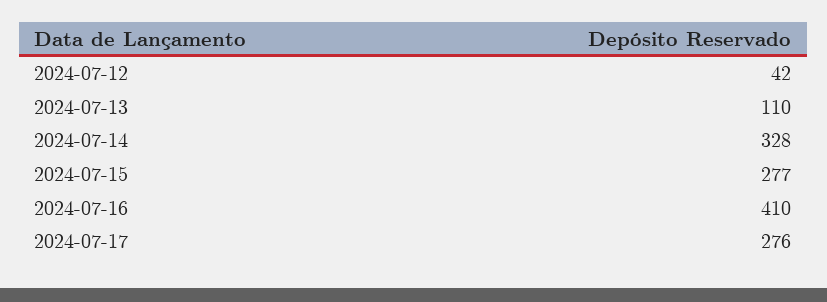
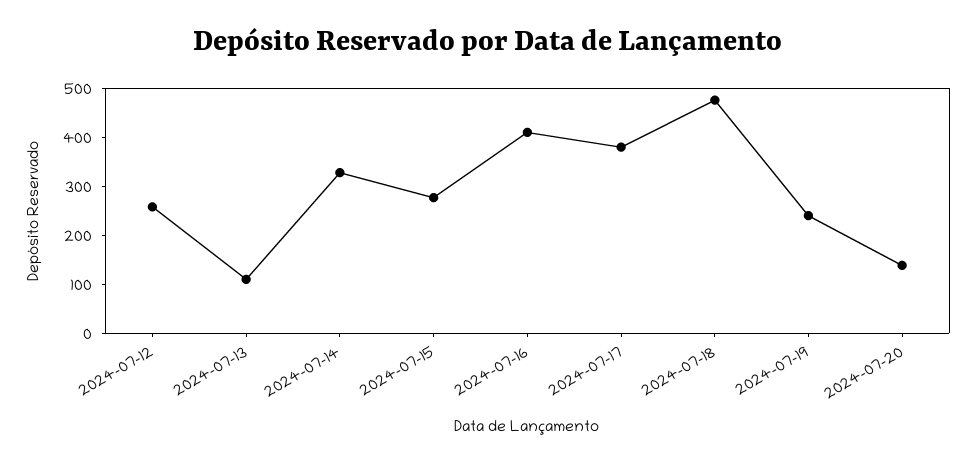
2024-07-12: 42 -> 260
2024-07-17: 276 -> 380
2024-07-18: none -> 480
2024-07-19: none -> 240
2024-07-20: none -> 140

